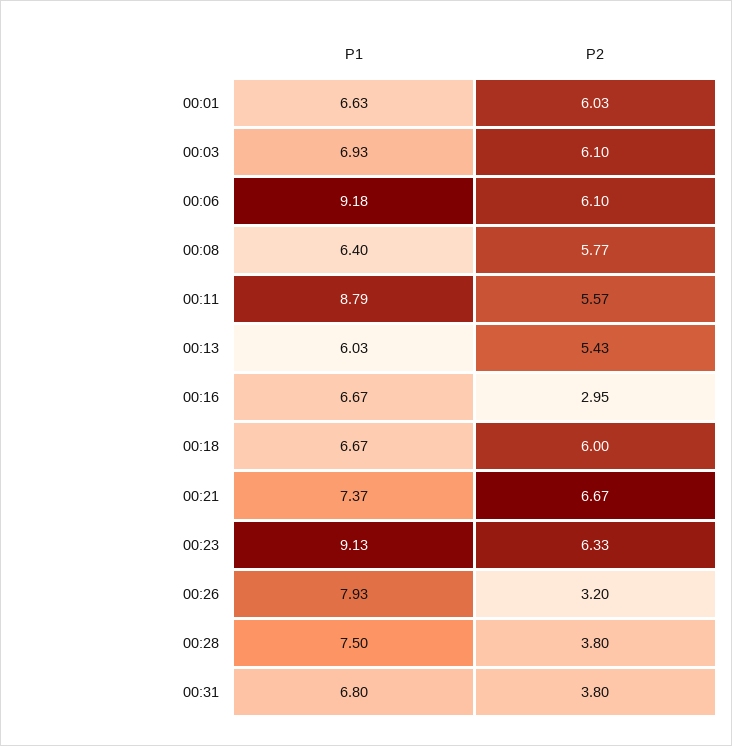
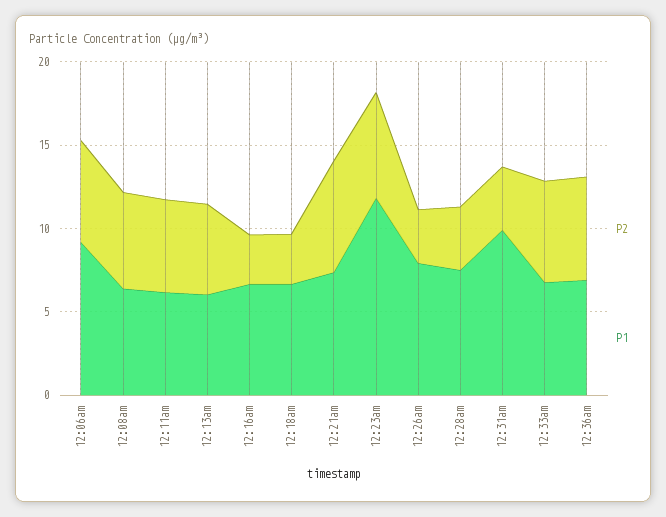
P1, 00:01: 6.63 -> none
P2, 00:01: 6.03 -> none
P1, 00:03: 6.93 -> none
P2, 00:03: 6.1 -> none
P1, 00:11: 8.79 -> 6
P2, 00:18: 6 -> 3
P1, 00:23: 9.13 -> 12
P1, 00:31: 6.8 -> 10
P2, 12:33am: none -> 6
P1, 12:33am: none -> 7
P2, 12:36am: none -> 6
P1, 12:36am: none -> 7

